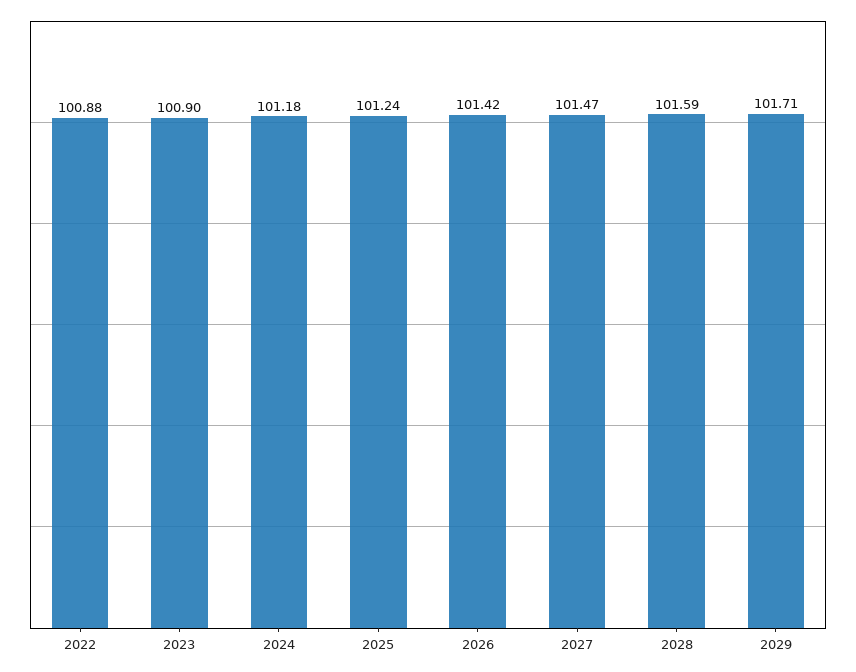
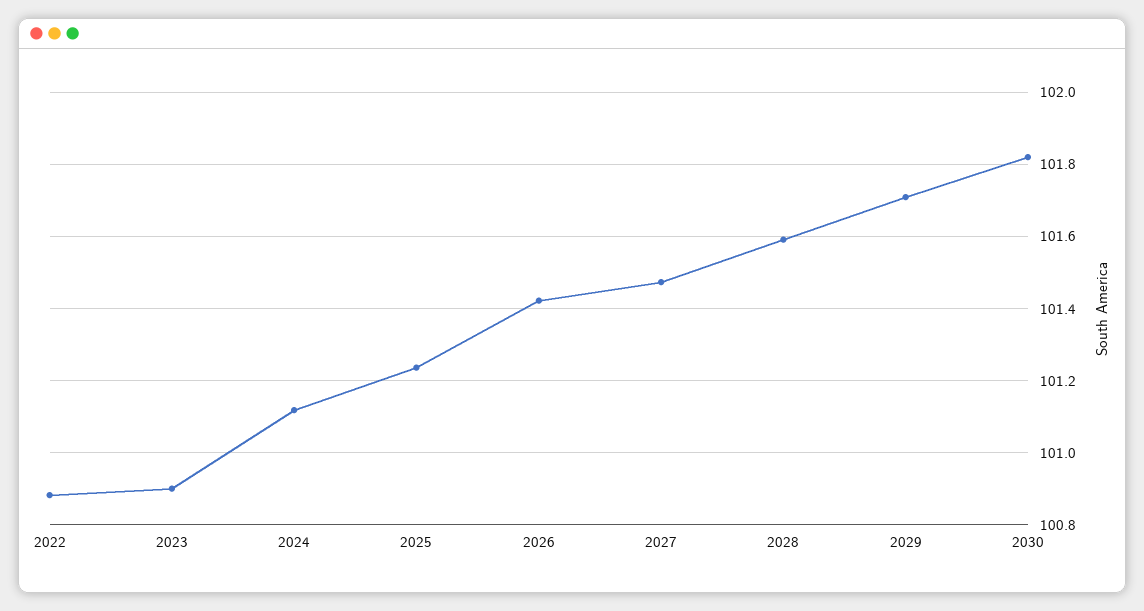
2024: 101.18 -> 101.12
2030: none -> 101.82

